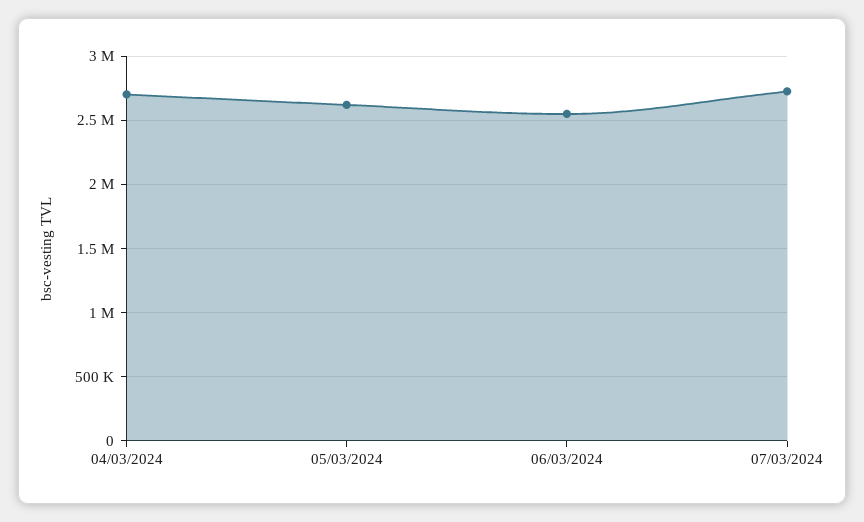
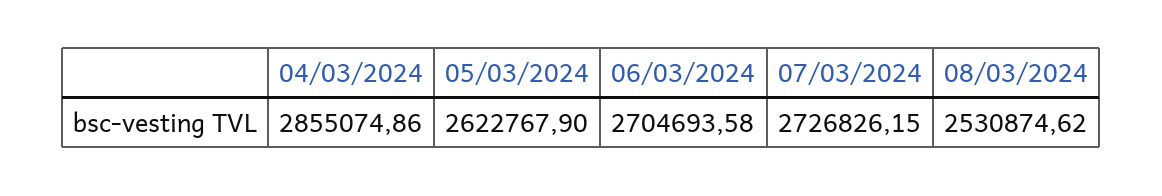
04/03/2024: 2700000 -> 2855074.86
06/03/2024: 2550000 -> 2704693.58
08/03/2024: none -> 2530874.62

